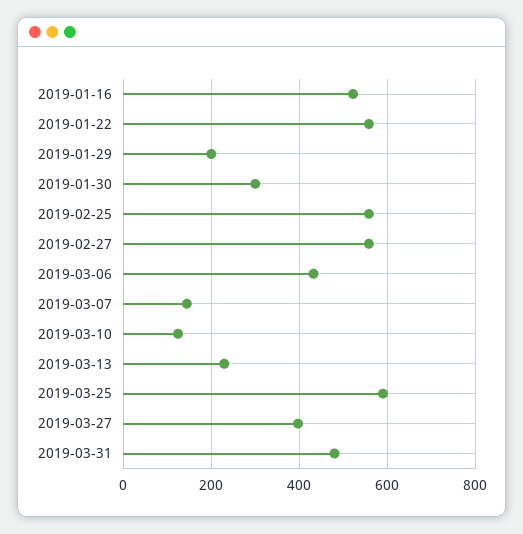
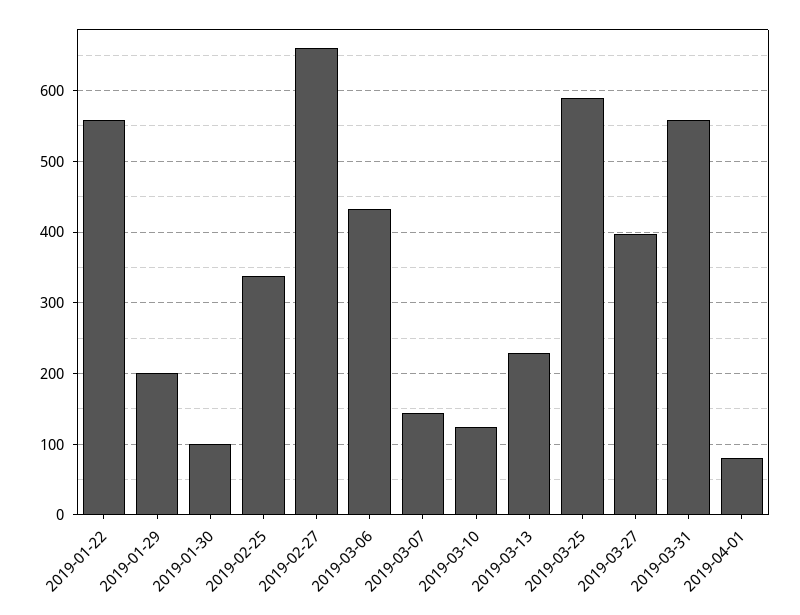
2019-01-16: 520 -> none
2019-01-30: 300 -> 100
2019-02-25: 560 -> 340
2019-02-27: 560 -> 660
2019-03-31: 480 -> 560
2019-04-01: none -> 80

